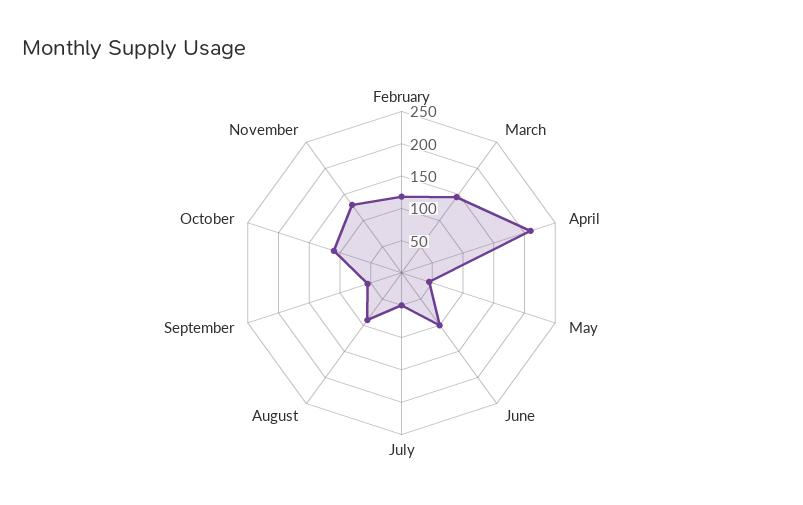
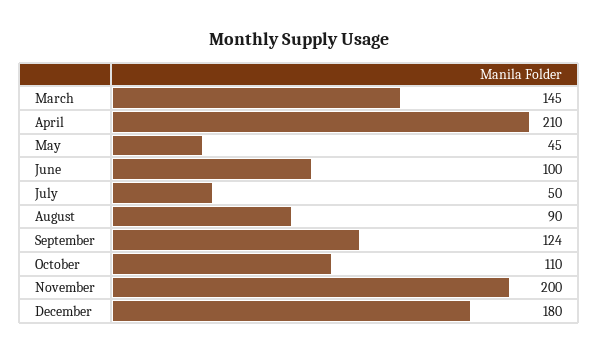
February: 125 -> none
September: 50 -> 124
November: 125 -> 200
December: none -> 180

